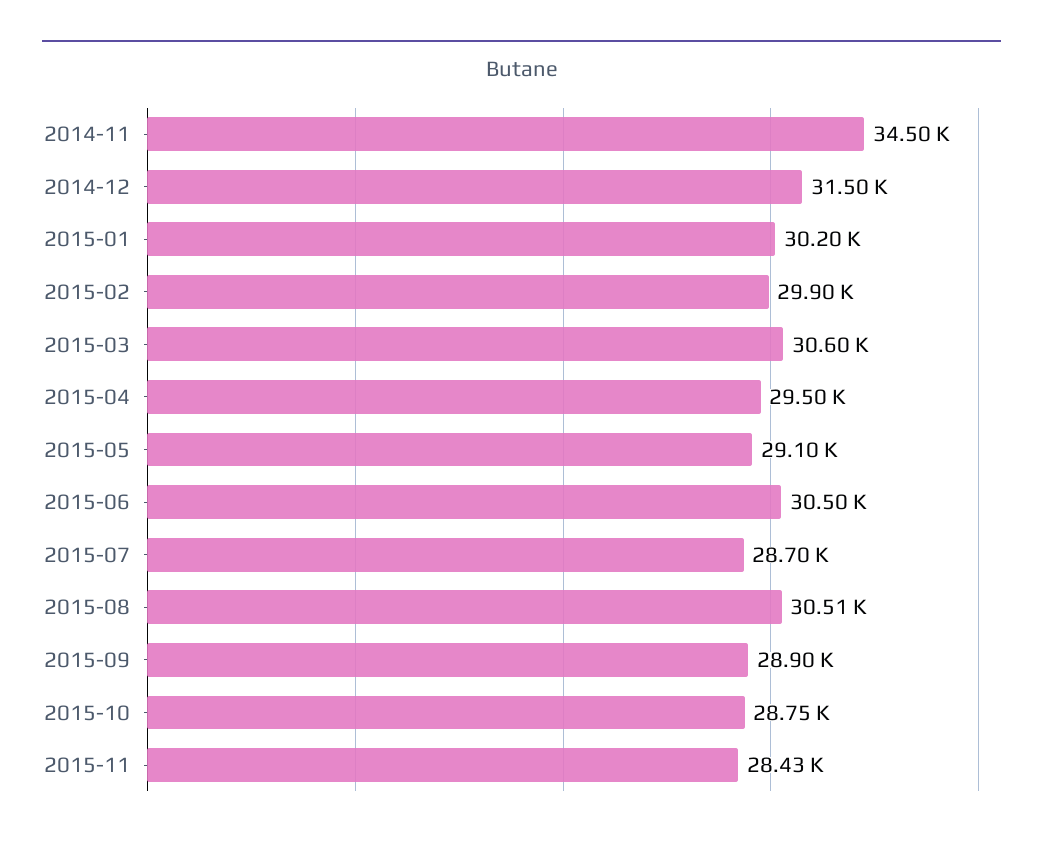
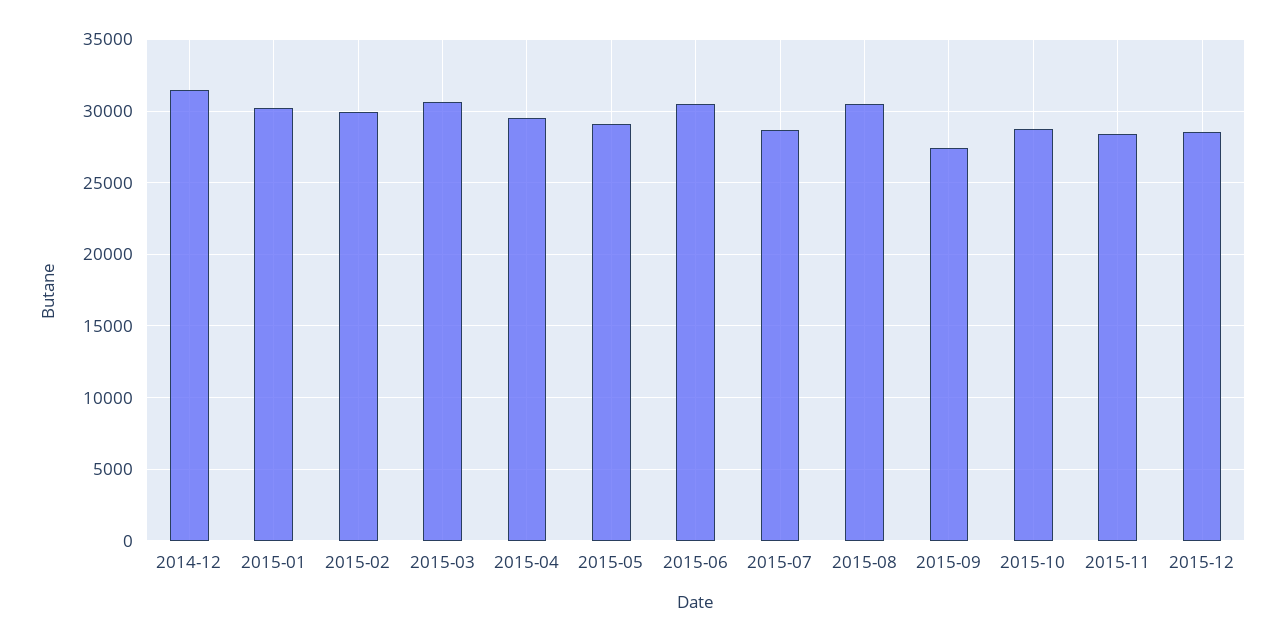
2014-11: 34500 -> none
2015-09: 28900 -> 27500
2015-12: none -> 28500

